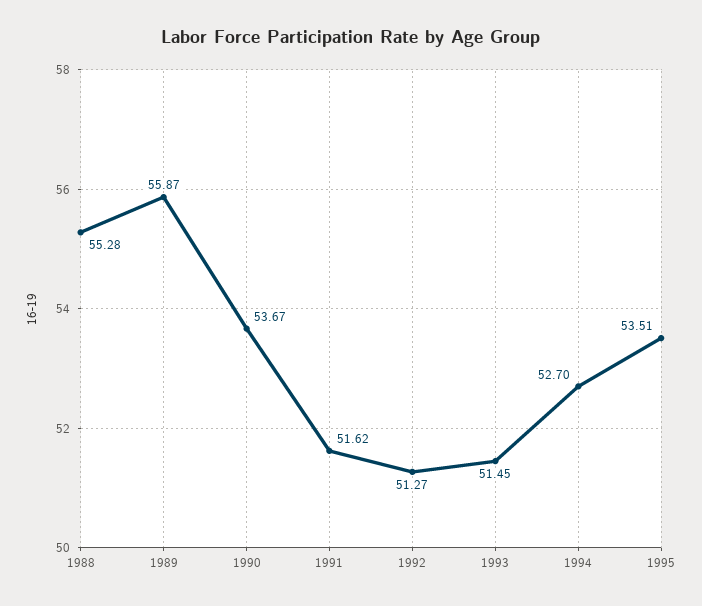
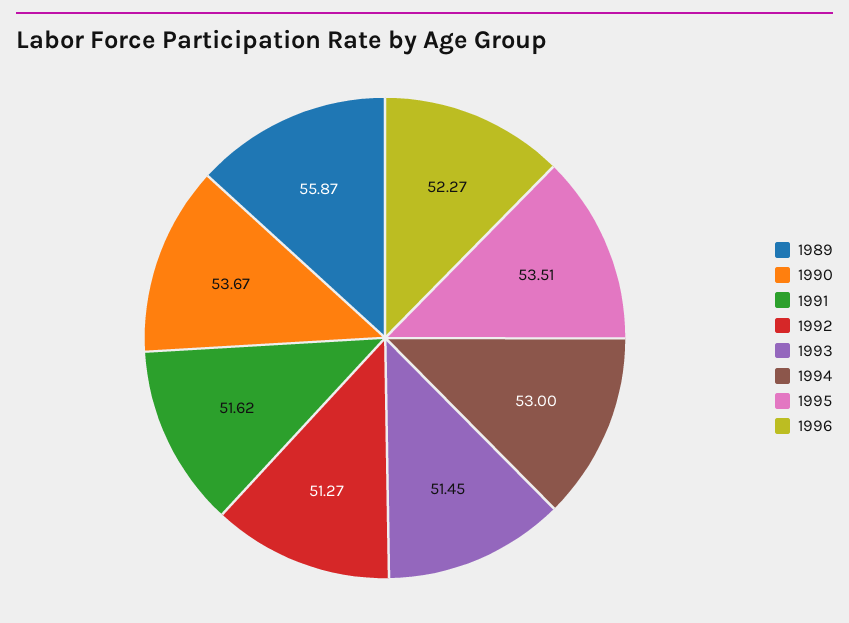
1988: 55.28 -> none
1994: 52.7 -> 53
1996: none -> 52.27

